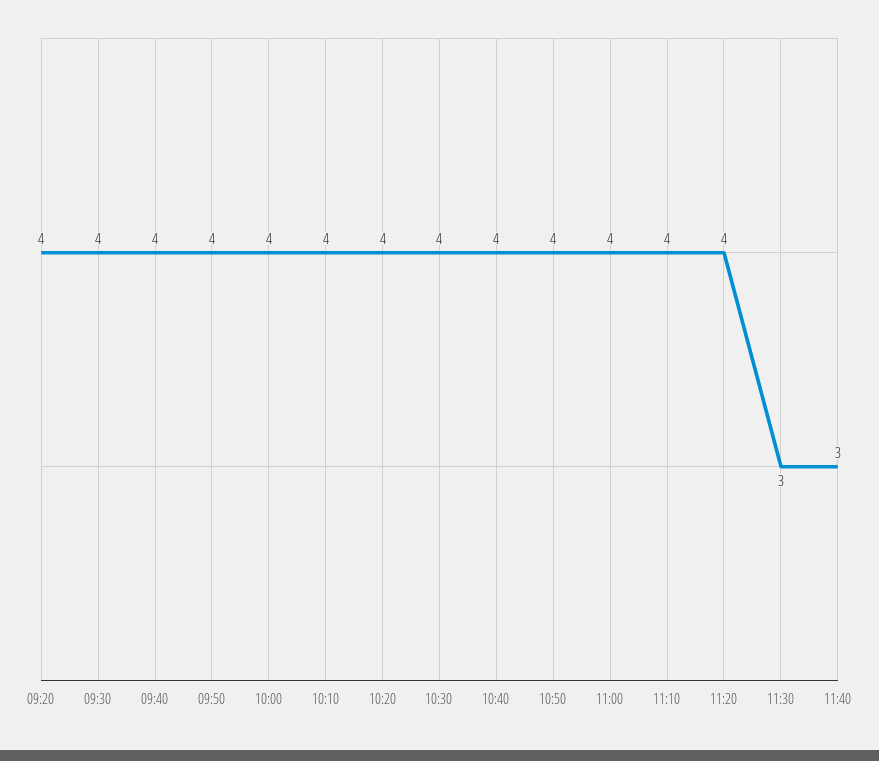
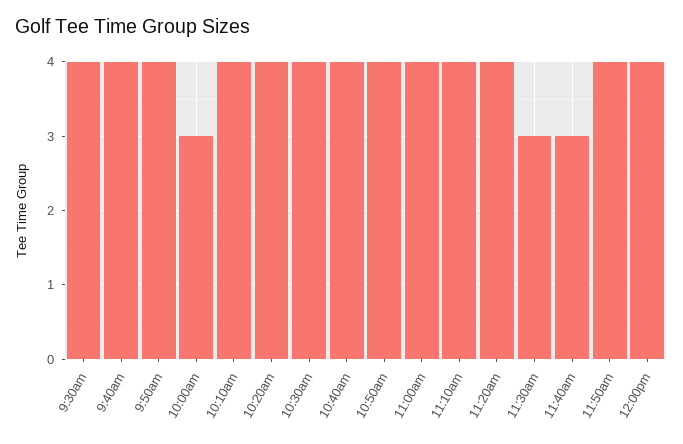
09:20: 4 -> none
10:00: 4 -> 3
11:50am: none -> 4
12:00pm: none -> 4

